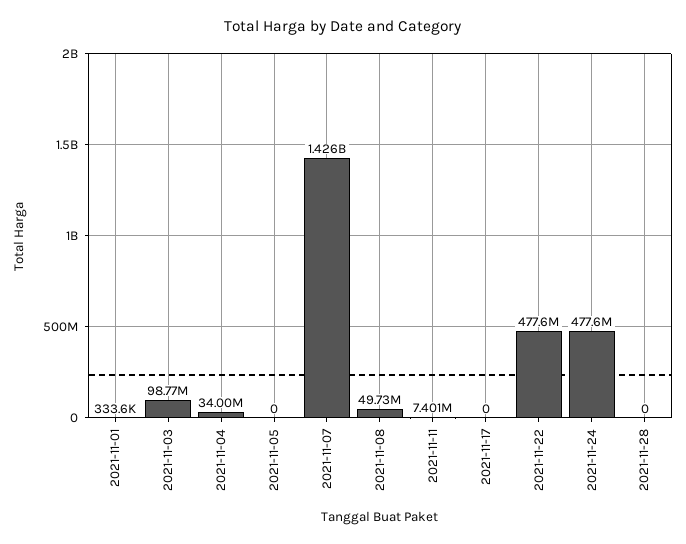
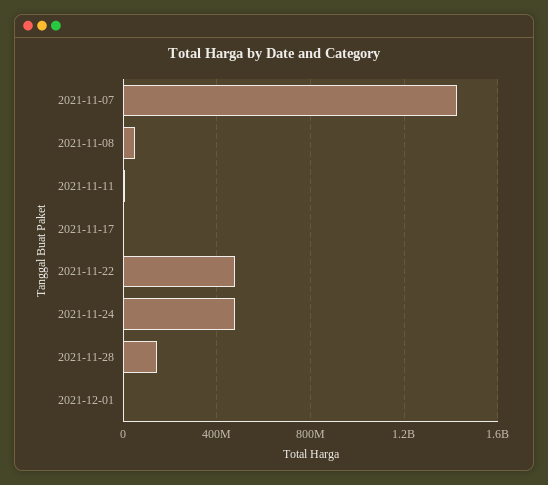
2021-11-01: 333600 -> none
2021-11-03: 98770000 -> none
2021-11-04: 34000000 -> none
2021-11-05: 0 -> none
2021-11-28: 0 -> 150000000
2021-12-01: none -> 0

